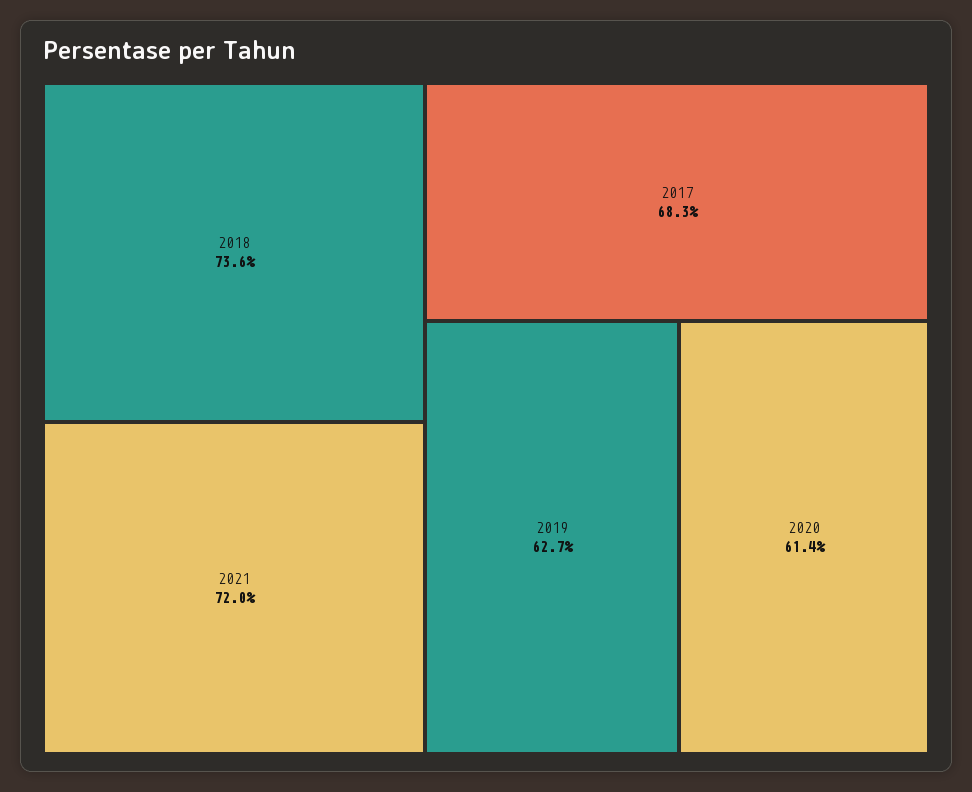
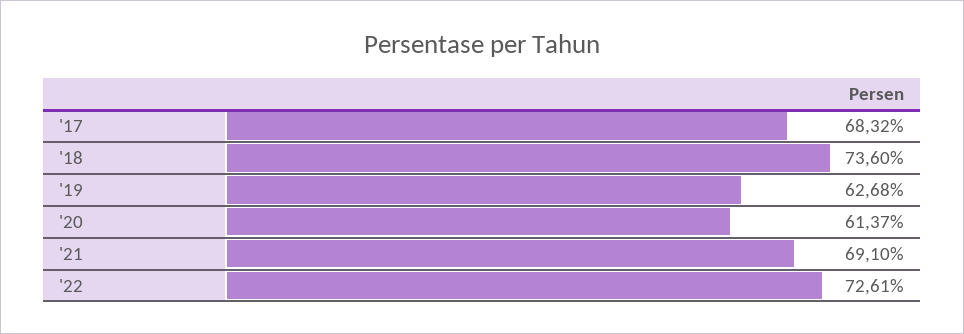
2021: 72 -> 69.1
'22: none -> 72.61

